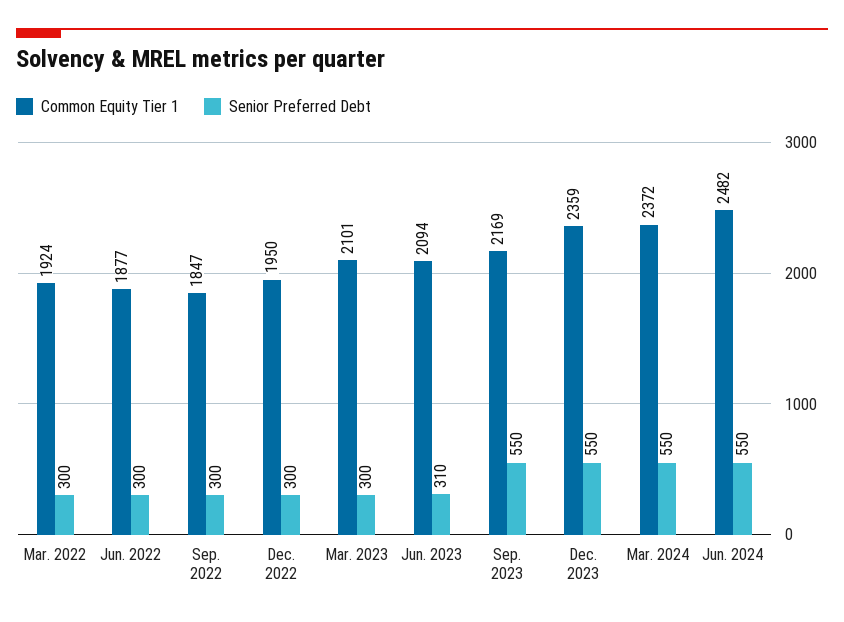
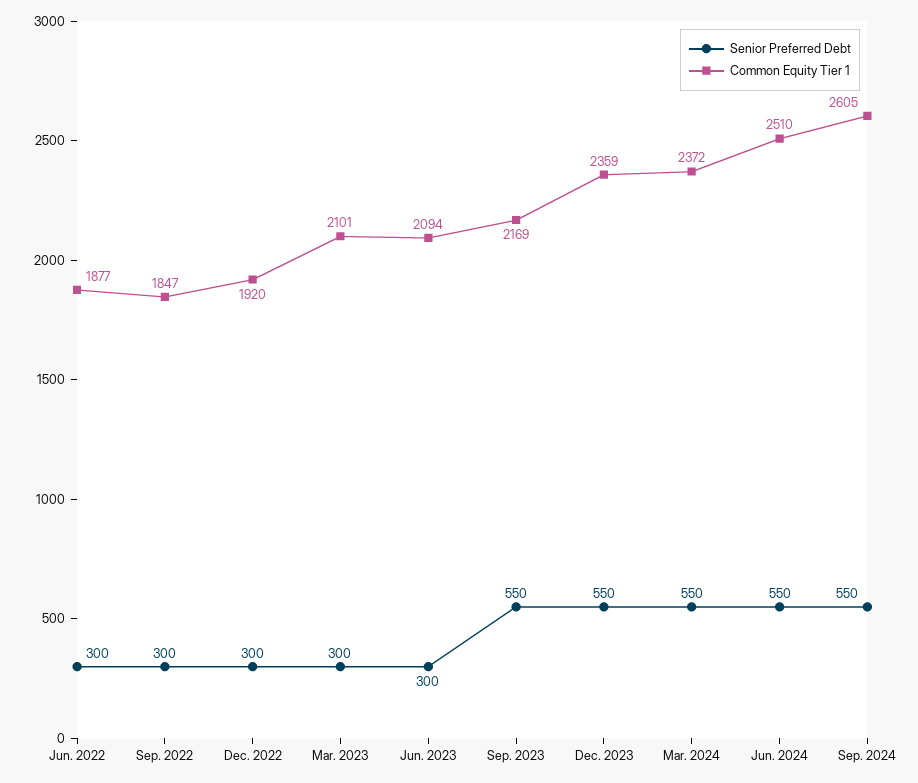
Common Equity Tier 1, Mar. 2022: 1924 -> none
Senior Preferred Debt, Mar. 2022: 300 -> none
Common Equity Tier 1, Dec. 2022: 1950 -> 1920
Senior Preferred Debt, Jun. 2023: 310 -> 300
Common Equity Tier 1, Jun. 2024: 2482 -> 2510
Senior Preferred Debt, Sep. 2024: none -> 550
Common Equity Tier 1, Sep. 2024: none -> 2605

